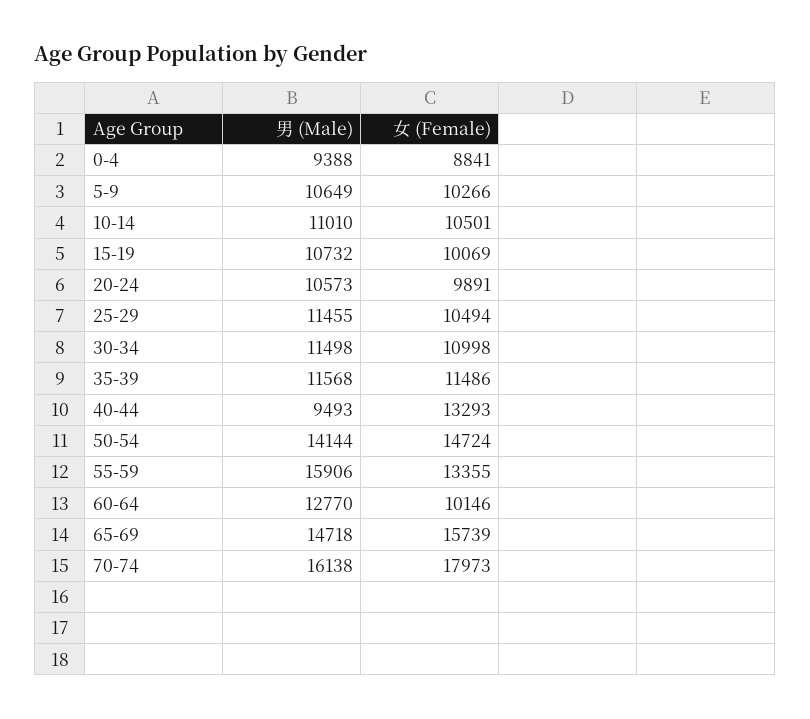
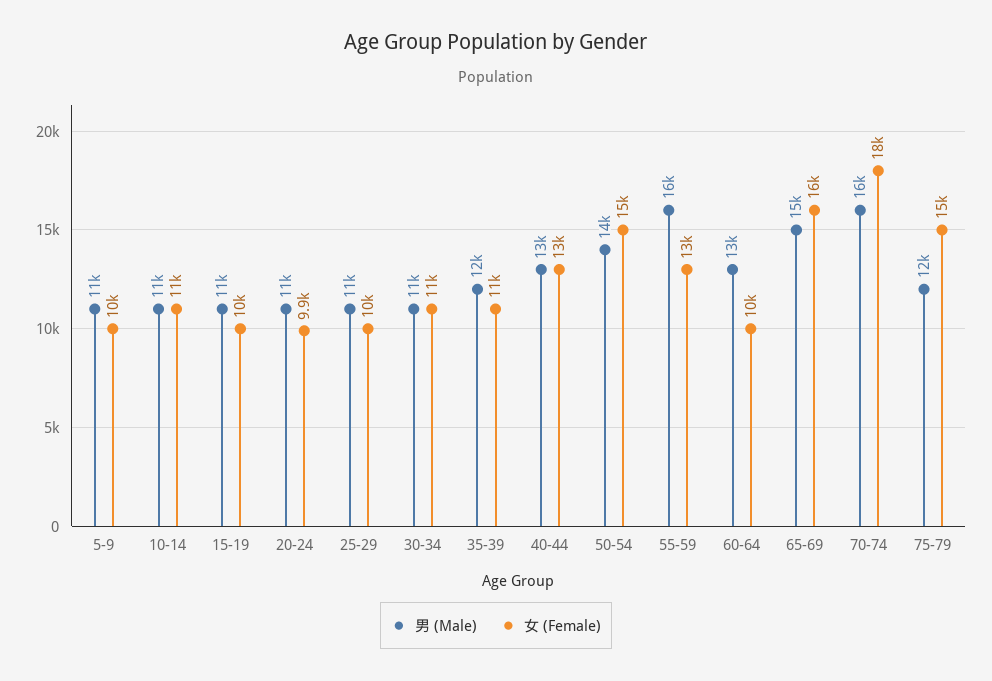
男 (Male), 0-4: 9388 -> none
女 (Female), 0-4: 8841 -> none
男 (Male), 40-44: 9493 -> 13000
男 (Male), 75-79: none -> 12000
女 (Female), 75-79: none -> 15000

